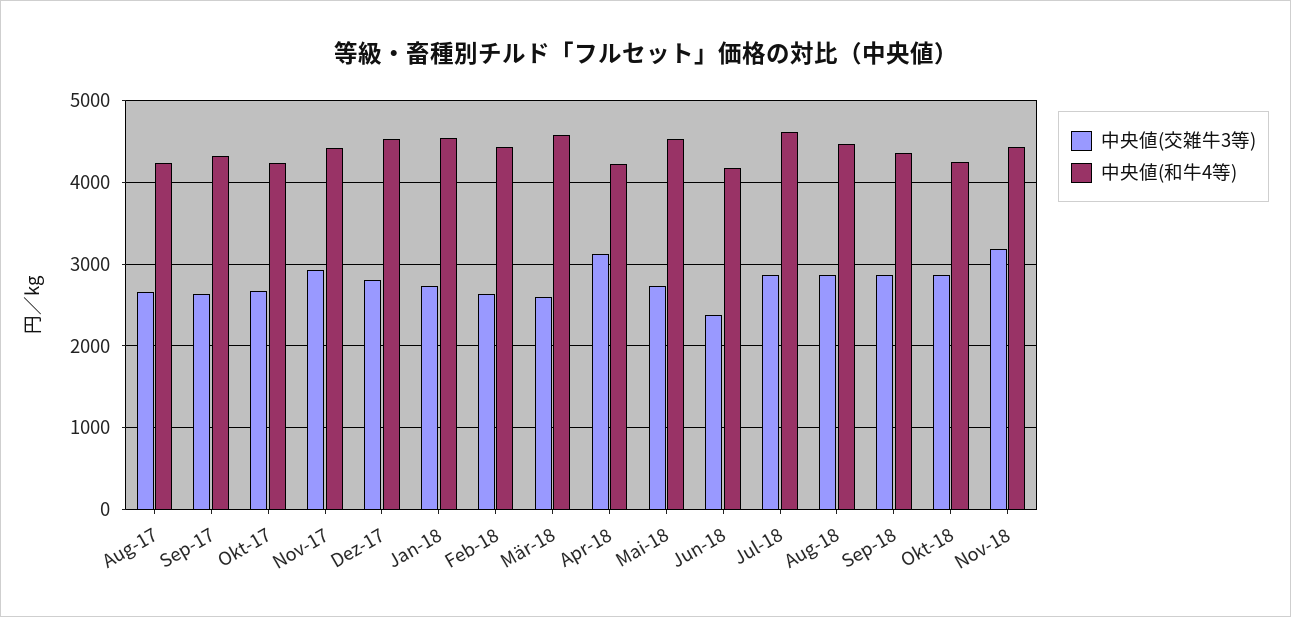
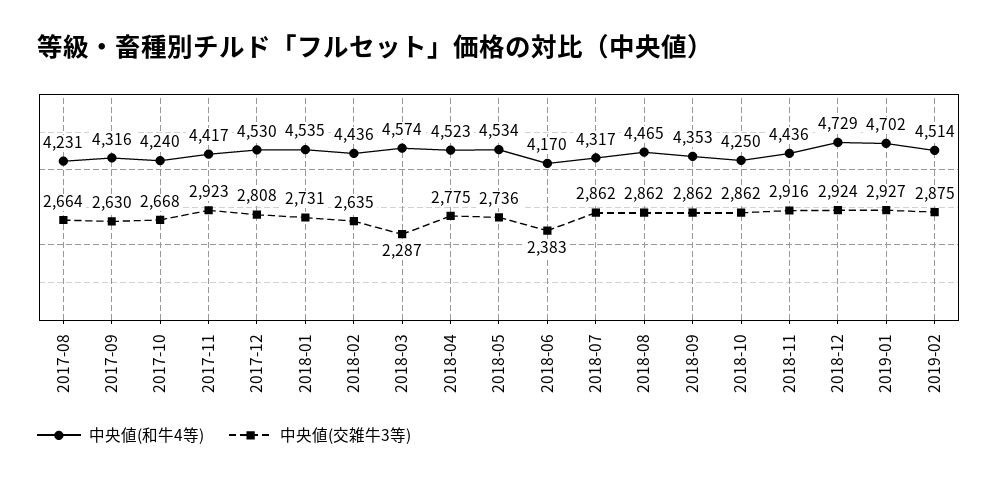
中央値(交雑牛3等), Mär-18: 2600 -> 2287
中央値(交雑牛3等), Apr-18: 3100 -> 2775
中央値(和牛4等), Apr-18: 4200 -> 4523
中央値(和牛4等), Jul-18: 4600 -> 4317
中央値(交雑牛3等), Nov-18: 3200 -> 2916
中央値(和牛4等), 2018-12: none -> 4729
中央値(交雑牛3等), 2018-12: none -> 2924
中央値(和牛4等), 2019-01: none -> 4702
中央値(交雑牛3等), 2019-01: none -> 2927
中央値(和牛4等), 2019-02: none -> 4514
中央値(交雑牛3等), 2019-02: none -> 2875

